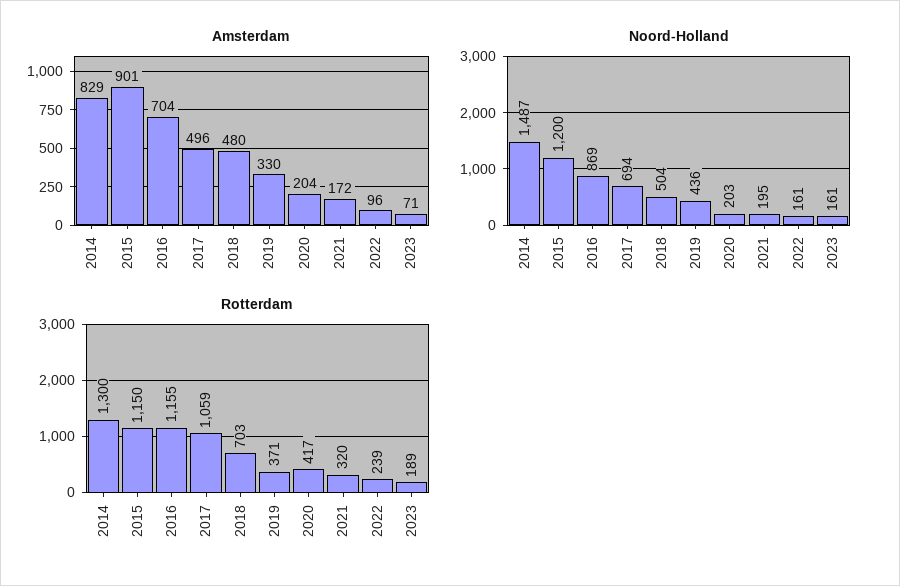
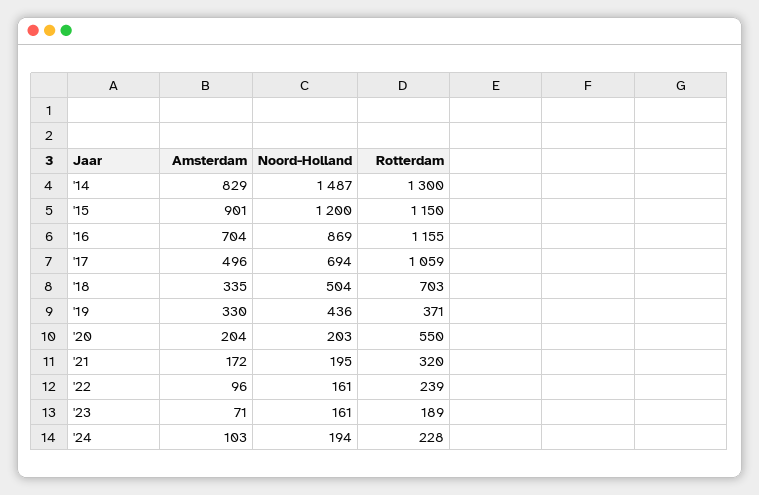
Amsterdam, 2018: 480 -> 335
Rotterdam, 2020: 417 -> 550
Amsterdam, '24: none -> 103
Noord-Holland, '24: none -> 194
Rotterdam, '24: none -> 228

